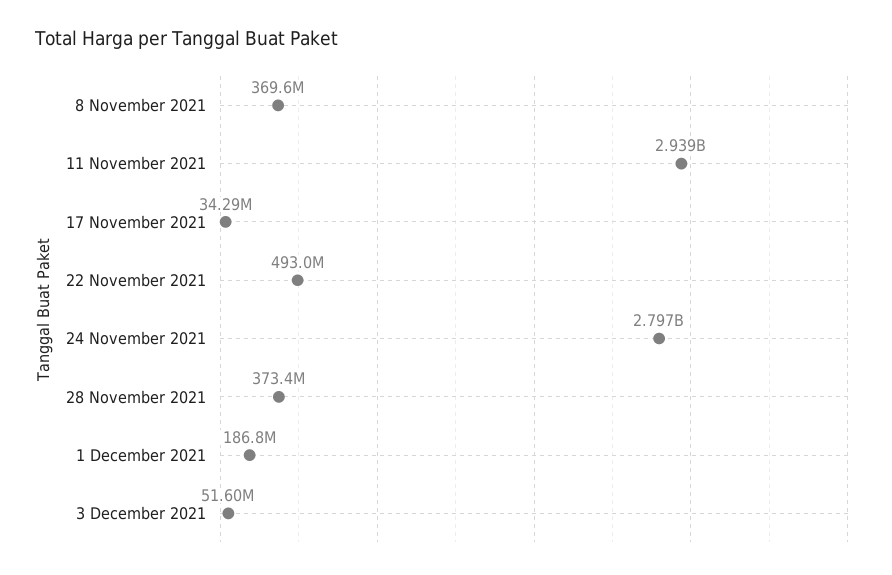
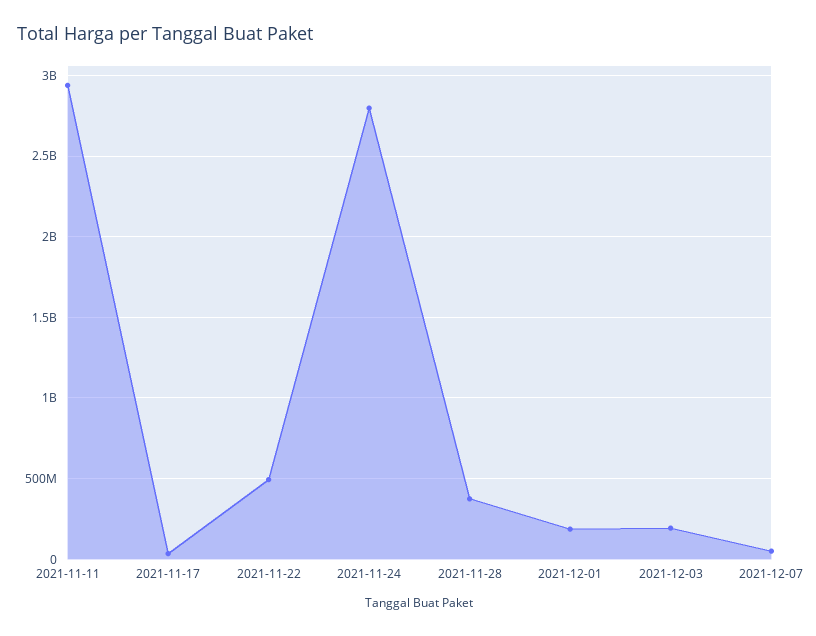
8 November 2021: 369600000 -> none
3 December 2021: 51600000 -> 200000000
2021-12-07: none -> 50000000

